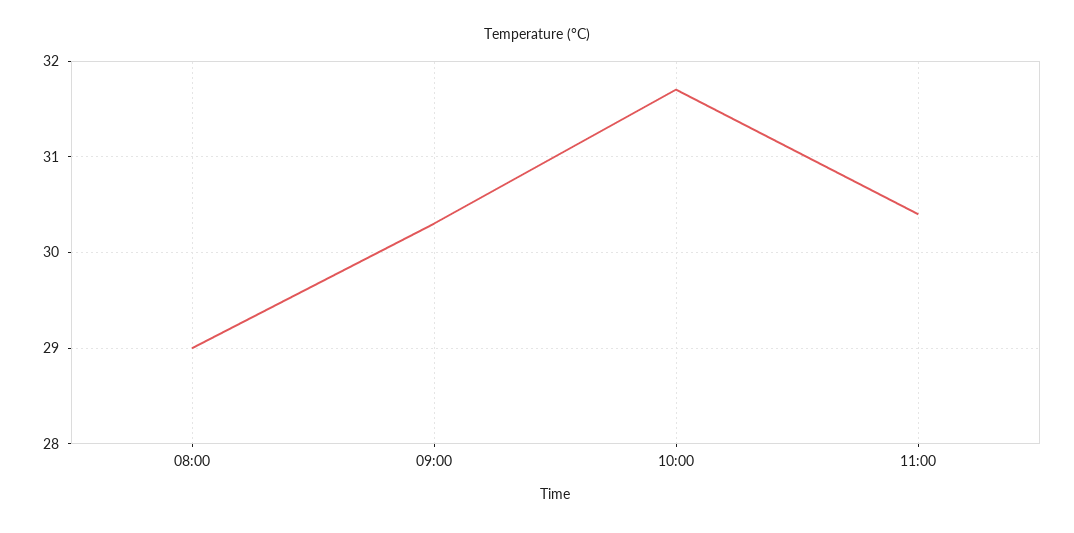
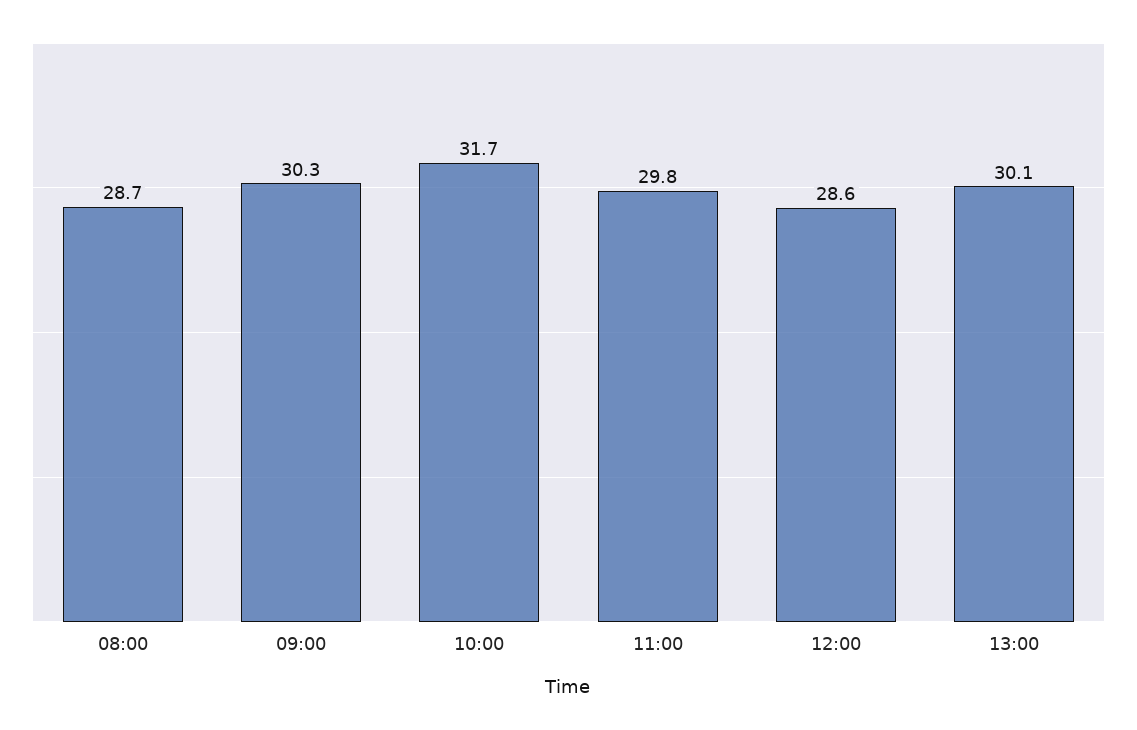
08:00: 29 -> 28.7
11:00: 30.4 -> 29.8
12:00: none -> 28.6
13:00: none -> 30.1

